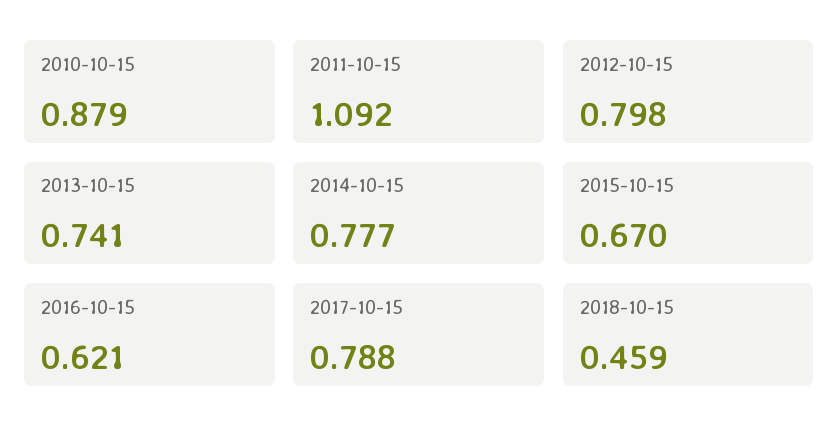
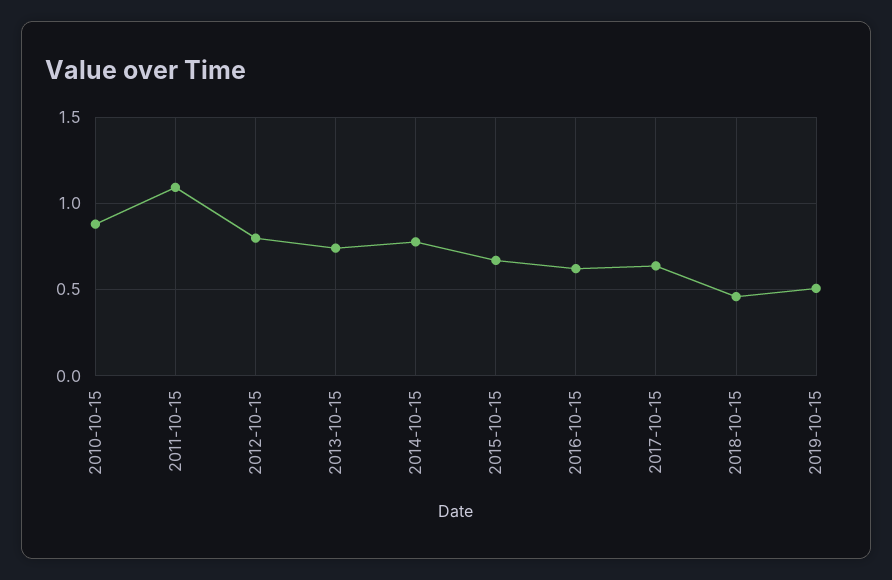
2017-10-15: 0.788 -> 0.65
2019-10-15: none -> 0.5

